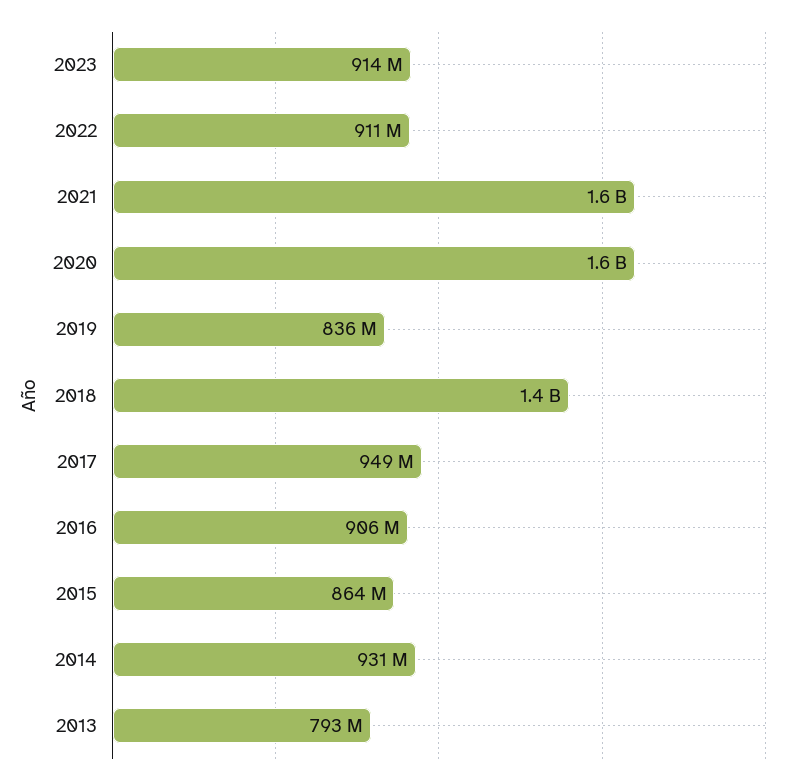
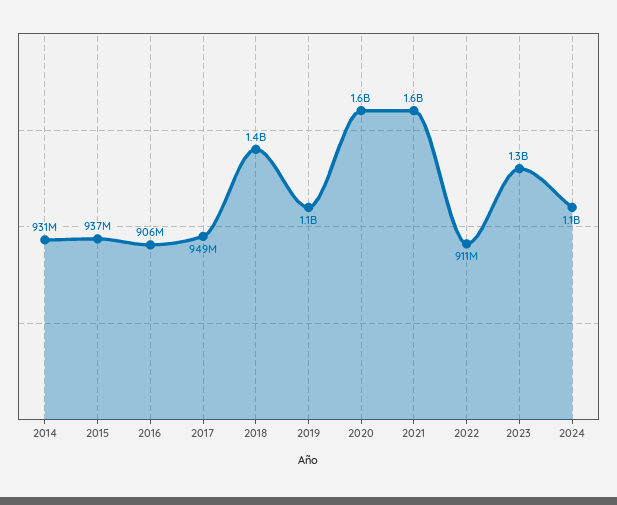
2023: 914000000 -> 1300000000
2019: 836000000 -> 1100000000
2015: 864000000 -> 937000000
2013: 793000000 -> none
2024: none -> 1100000000

